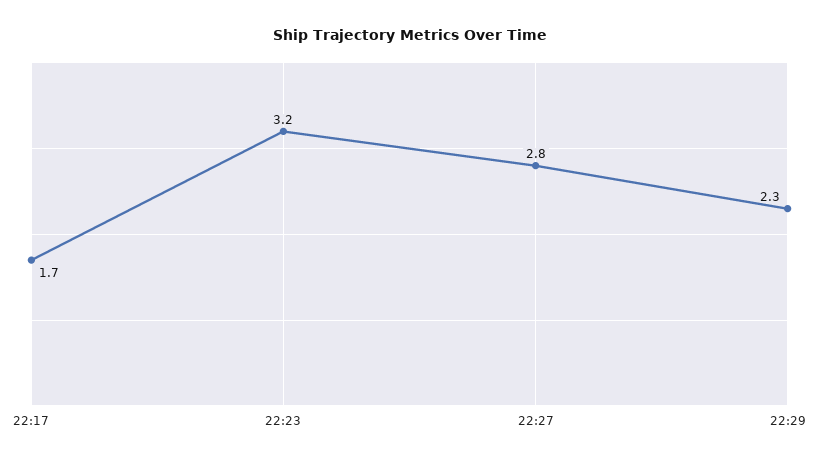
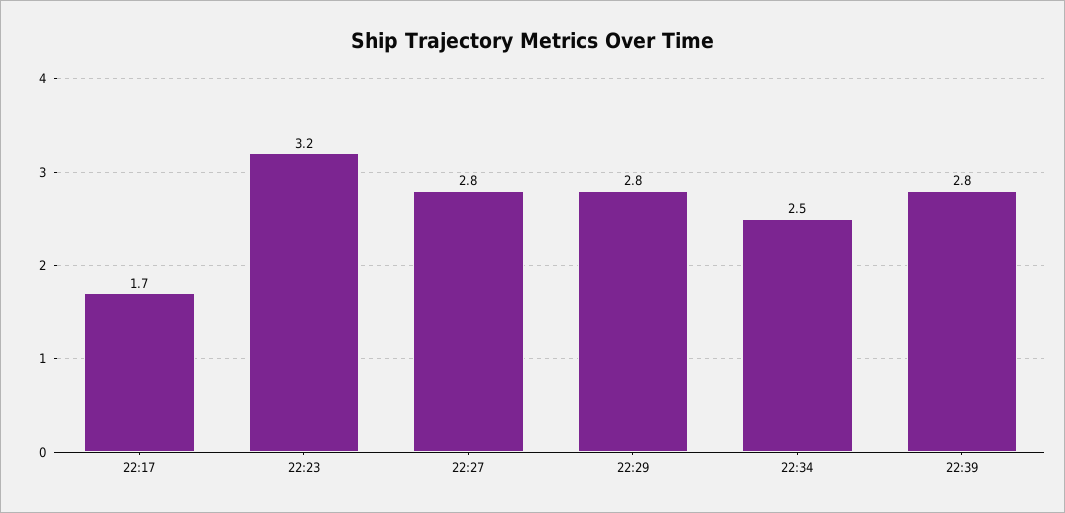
22:29: 2.3 -> 2.8
22:34: none -> 2.5
22:39: none -> 2.8

